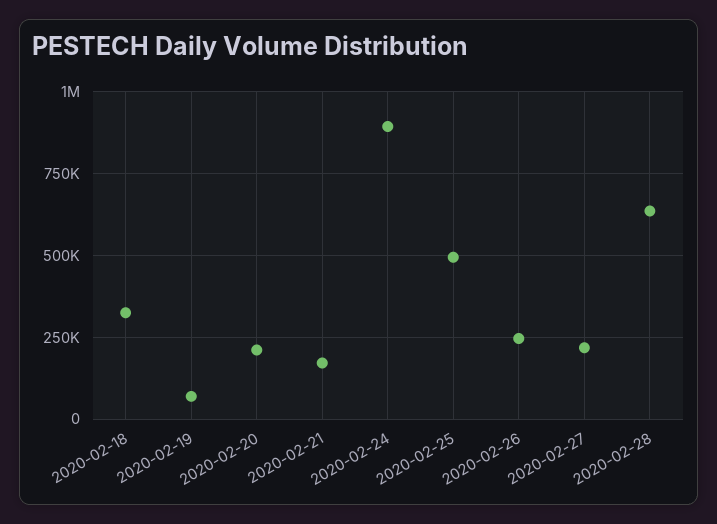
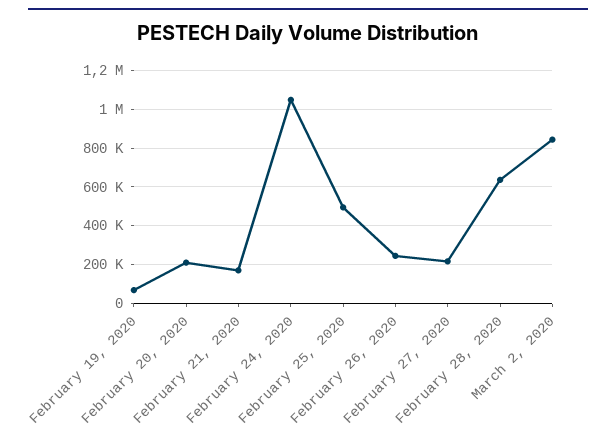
2020-02-18: 325000 -> none
2020-02-24: 900000 -> 1050000
March 2, 2020: none -> 850000

